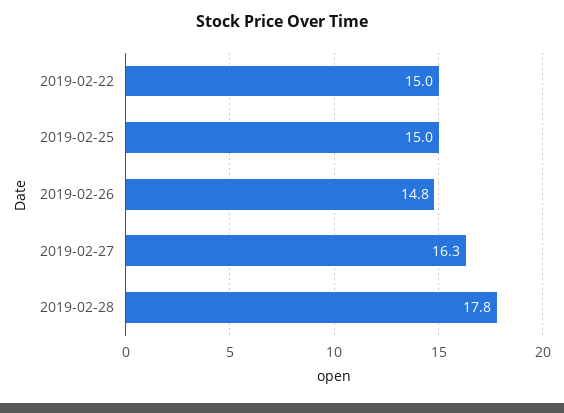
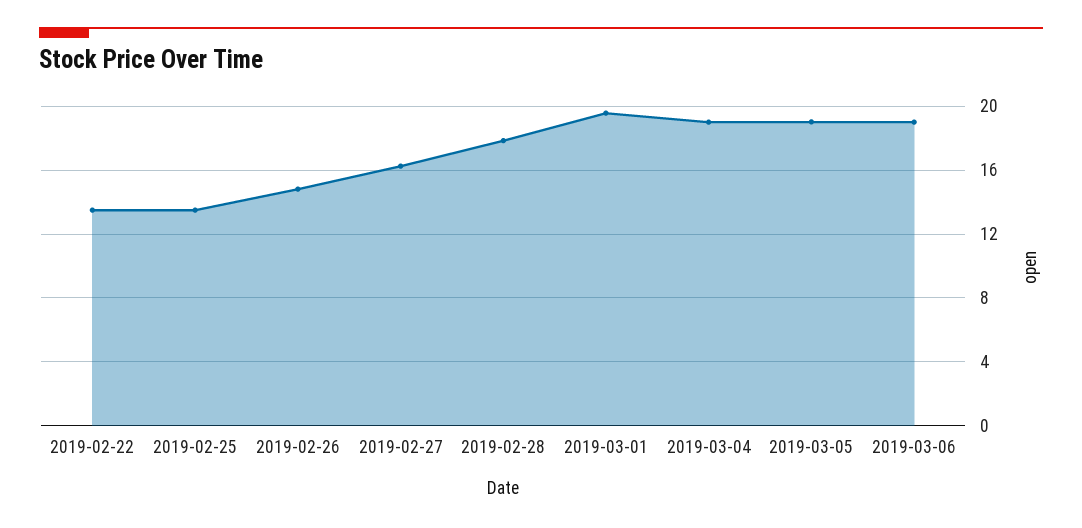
2019-02-22: 15 -> 13.5
2019-02-25: 15 -> 13.5
2019-03-01: none -> 19.5
2019-03-04: none -> 19
2019-03-05: none -> 19
2019-03-06: none -> 19

